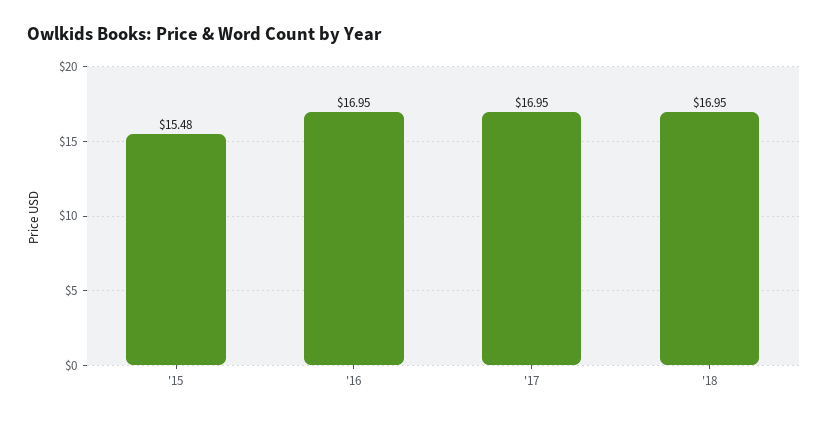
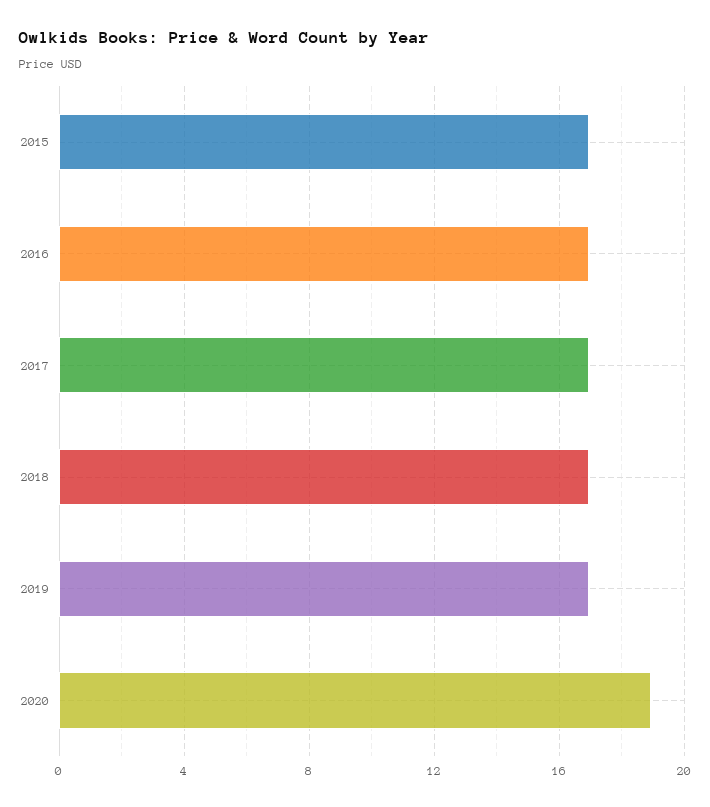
'15: 15.48 -> 17
2019: none -> 17
2020: none -> 19

